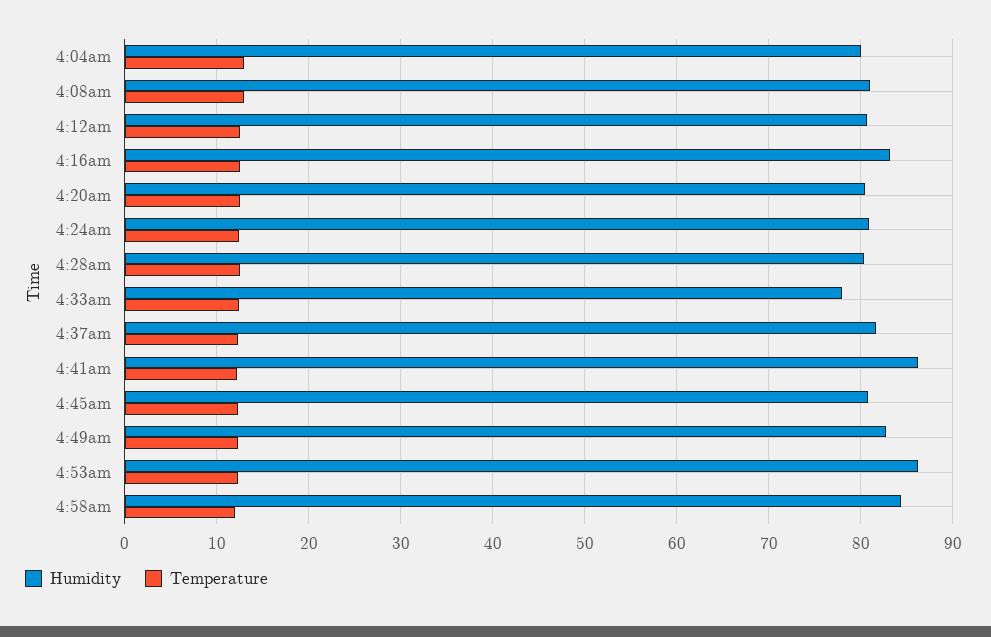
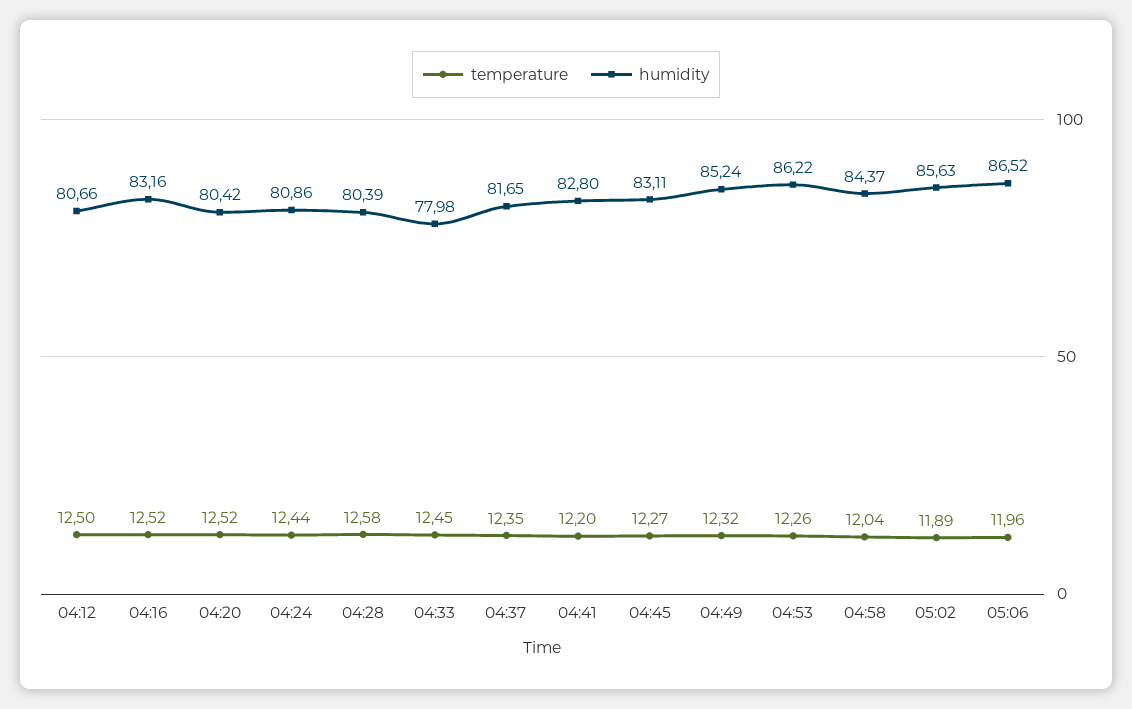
Humidity, 4:04am: 80 -> none
Temperature, 4:04am: 13 -> none
Humidity, 4:08am: 81 -> none
Temperature, 4:08am: 13 -> none
Humidity, 4:41am: 86 -> 82.8
Humidity, 4:45am: 81 -> 83.11
Humidity, 4:49am: 83 -> 85.24
Temperature, 05:02: none -> 11.89
Humidity, 05:02: none -> 85.63
Temperature, 05:06: none -> 11.96
Humidity, 05:06: none -> 86.52

